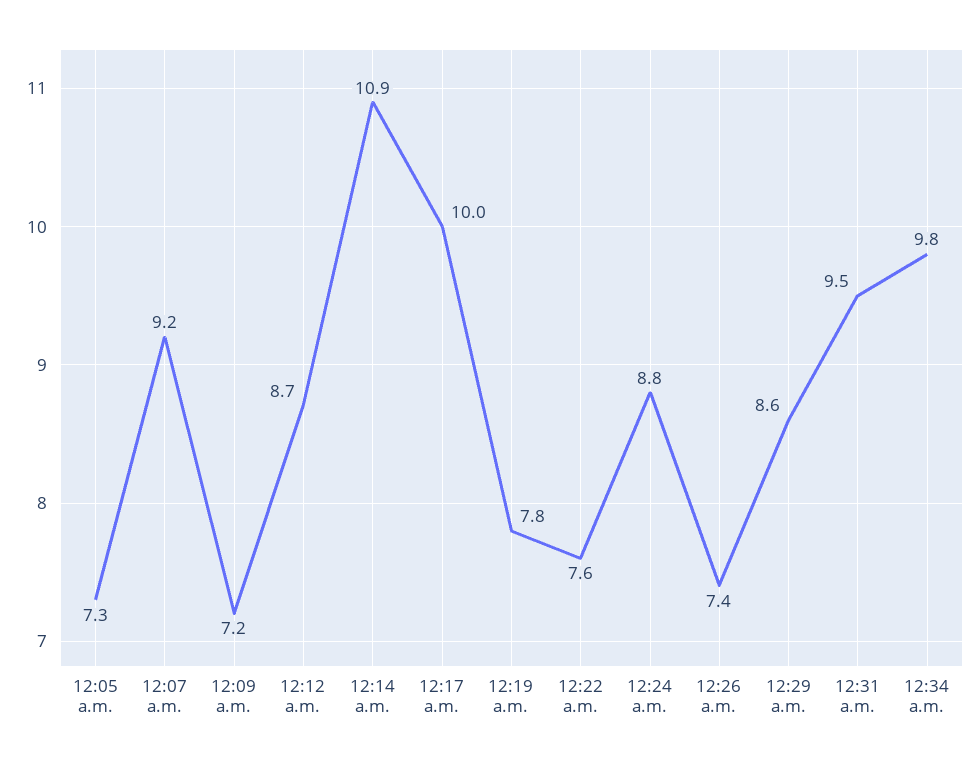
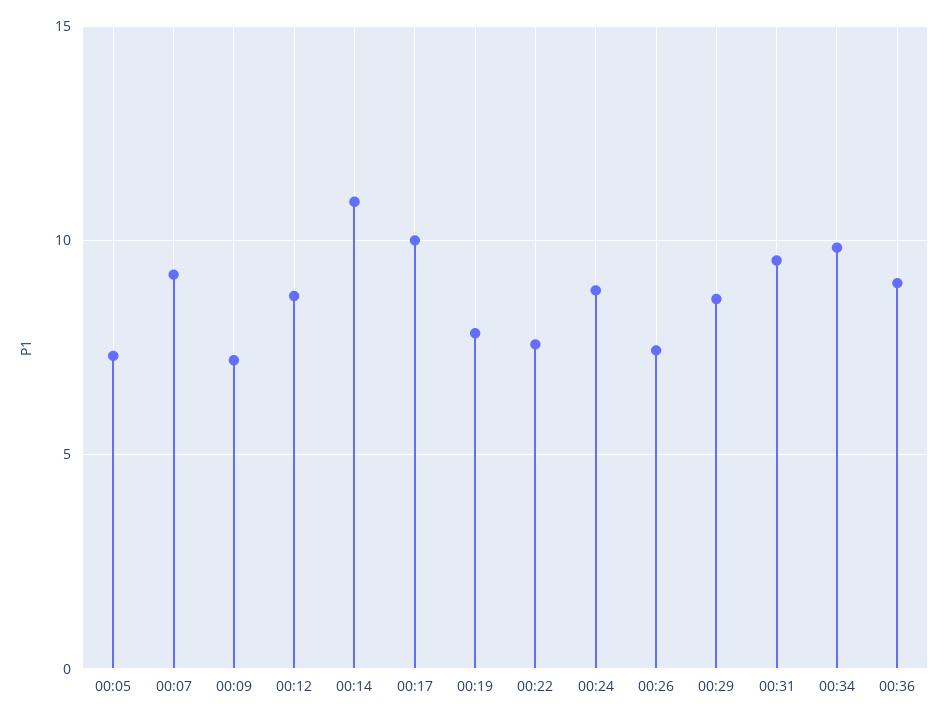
00:36: none -> 9

